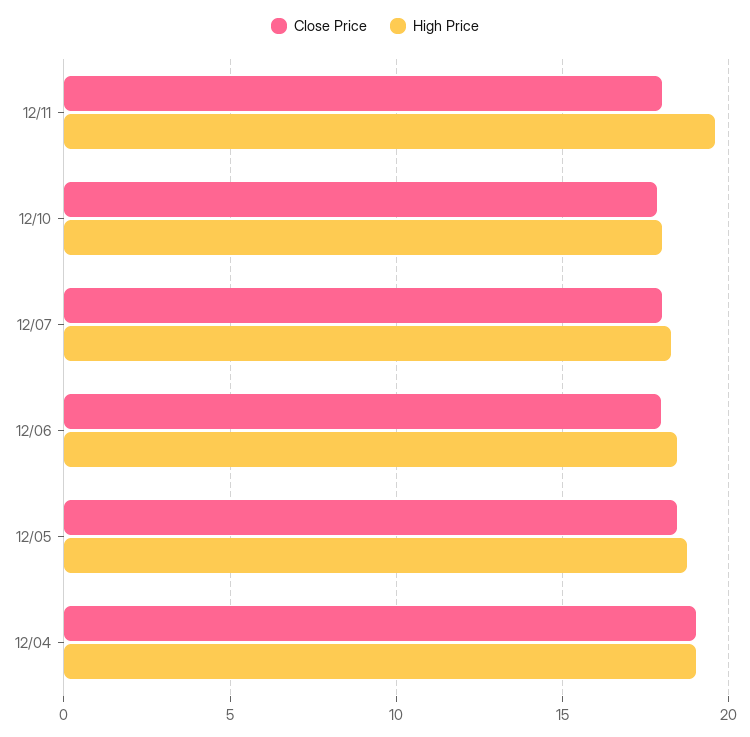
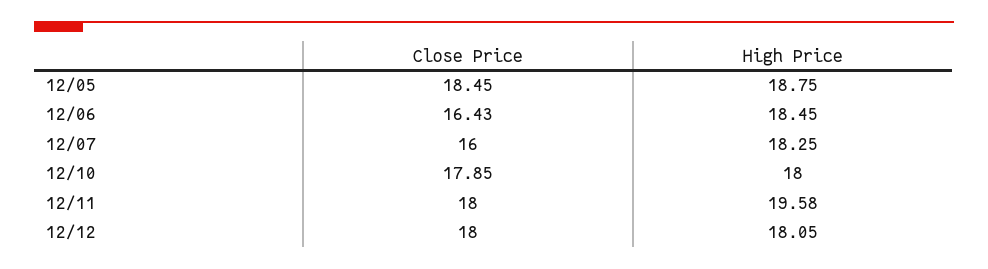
Close Price, 12/07: 18 -> 16
Close Price, 12/06: 18 -> 16.43
Close Price, 12/04: 19 -> none
High Price, 12/04: 19 -> none
Close Price, 12/12: none -> 18
High Price, 12/12: none -> 18.05

